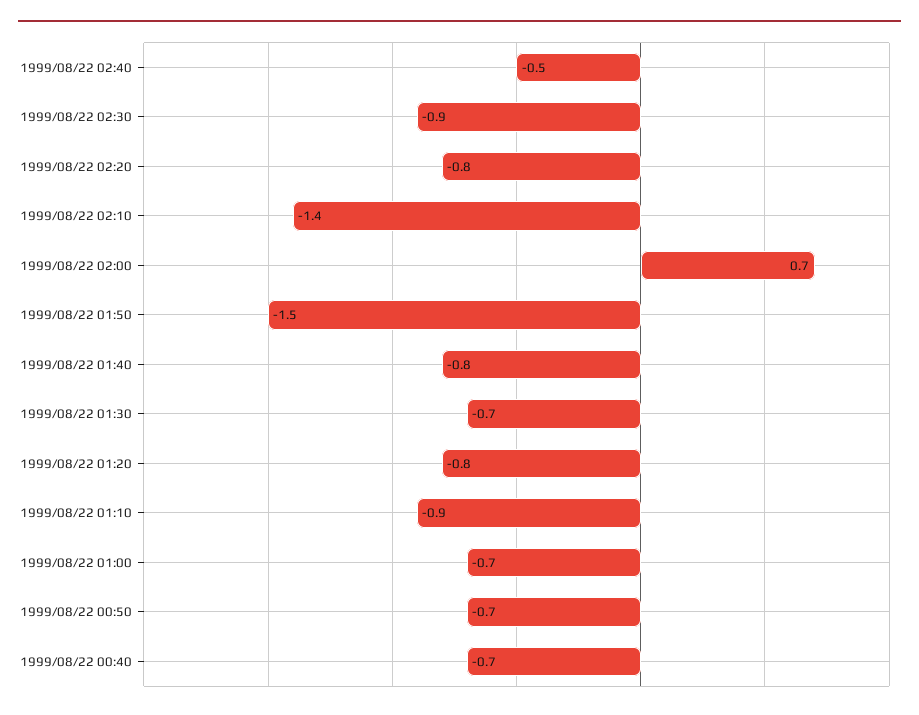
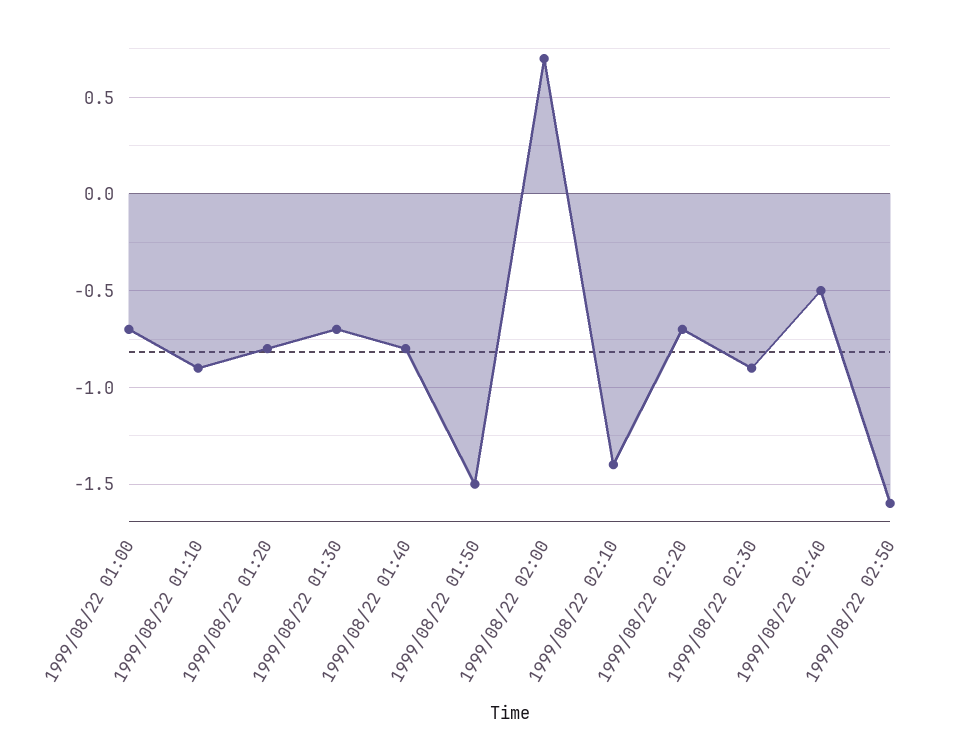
1999/08/22 02:20: -0.8 -> -0.7
1999/08/22 00:50: -0.7 -> none
1999/08/22 00:40: -0.7 -> none
1999/08/22 02:50: none -> -1.6

